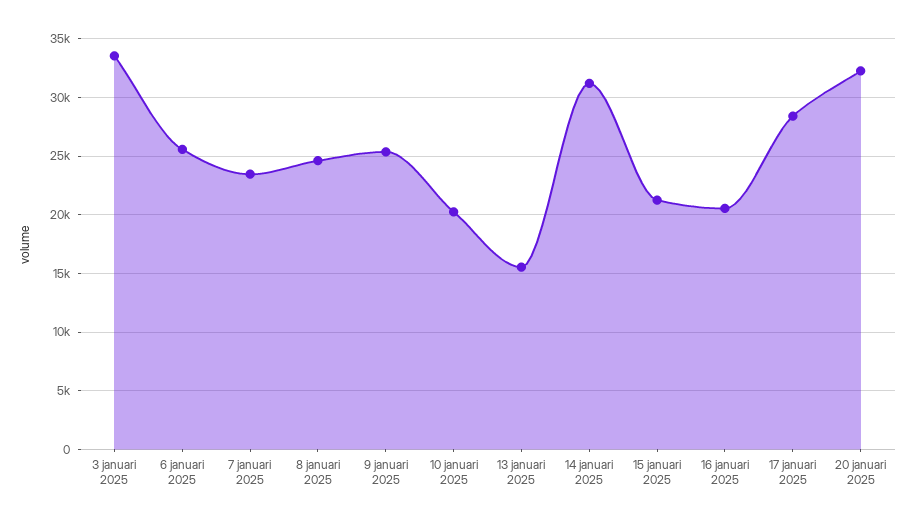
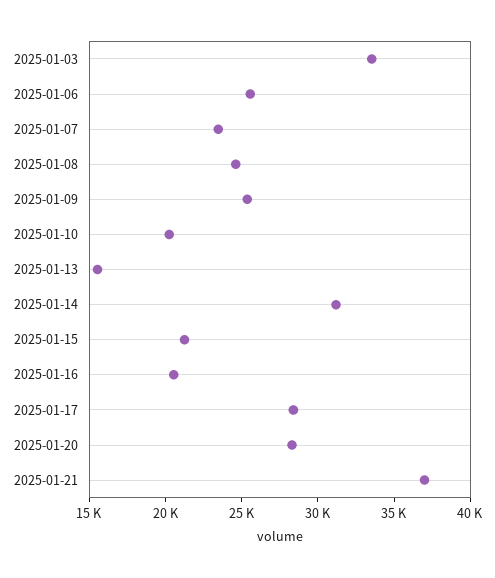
20 januari 2025: 32000 -> 28000
2025-01-21: none -> 37000

